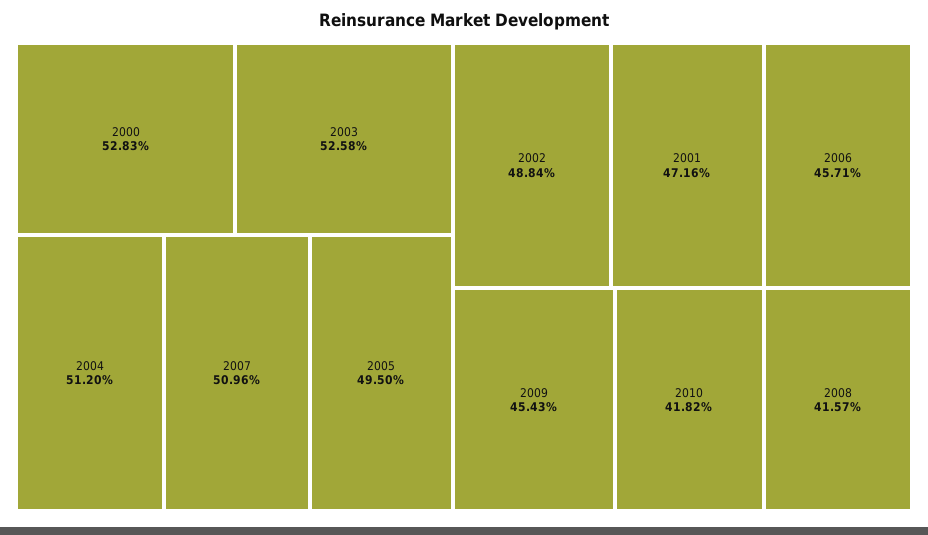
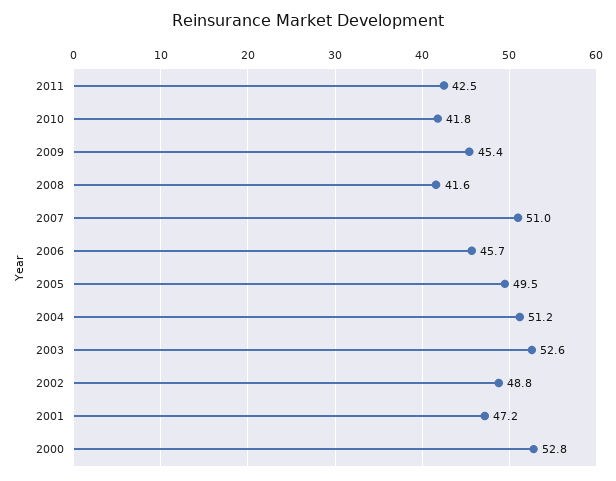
2011: none -> 42.5

